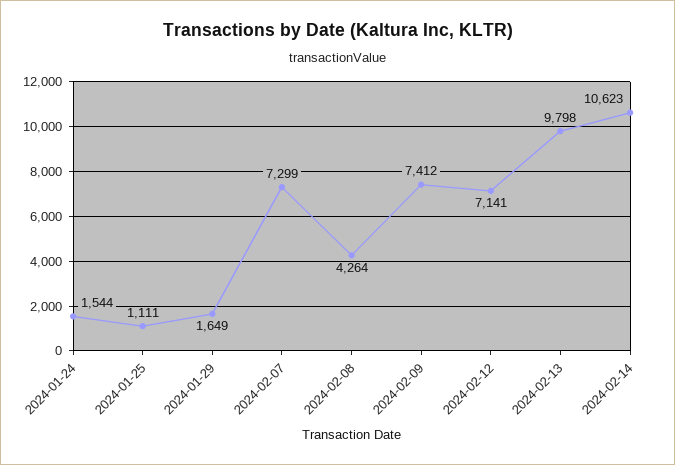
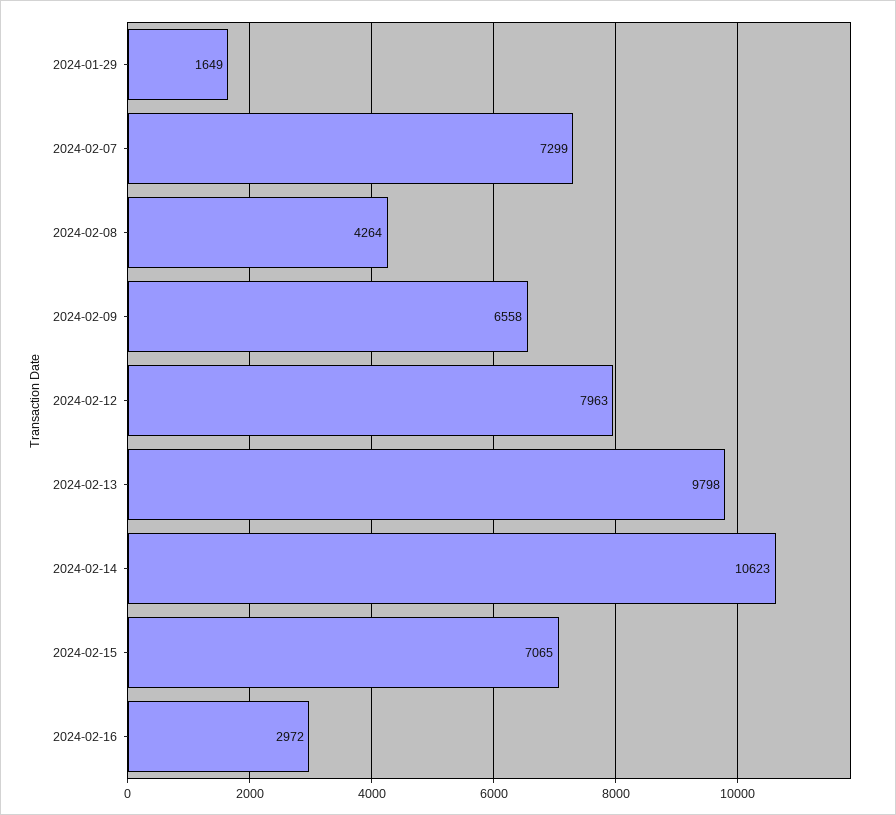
2024-01-24: 1544 -> none
2024-01-25: 1111 -> none
2024-02-09: 7412 -> 6558
2024-02-12: 7141 -> 7963
2024-02-15: none -> 7065
2024-02-16: none -> 2972

